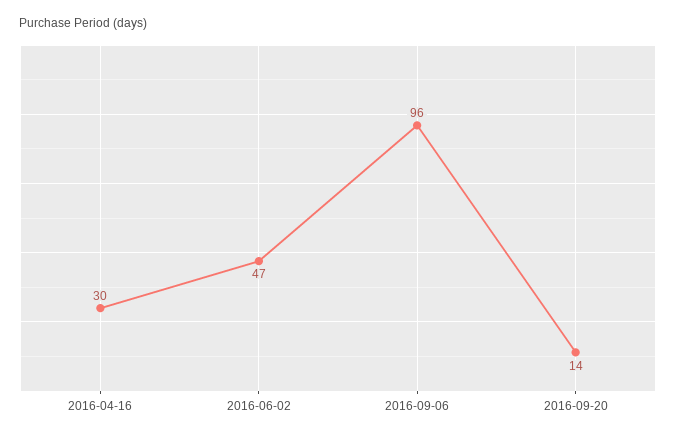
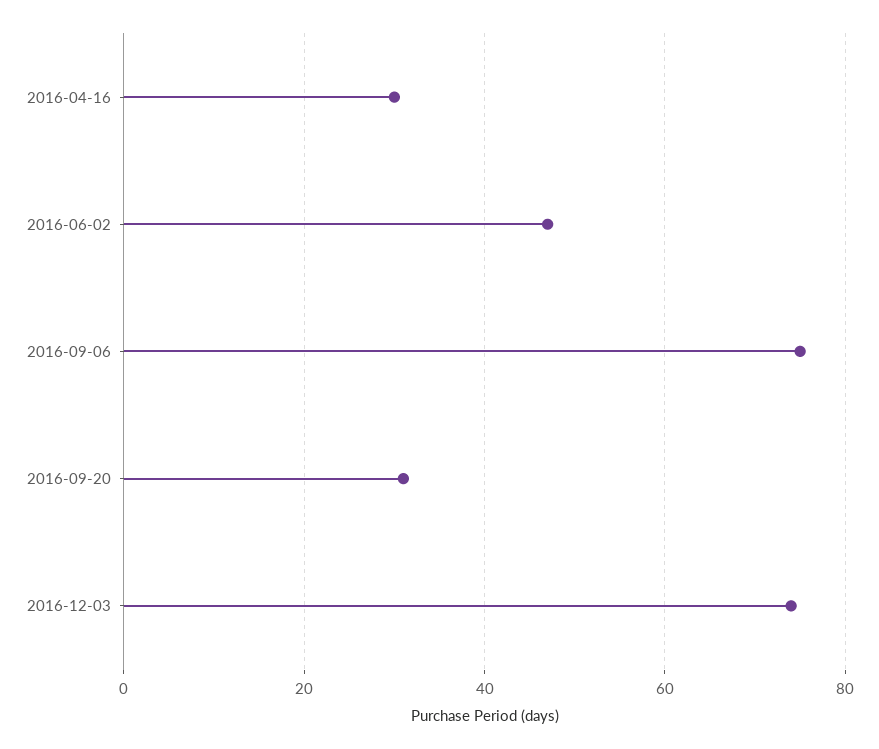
2016-09-06: 96 -> 75
2016-09-20: 14 -> 30
2016-12-03: none -> 75

